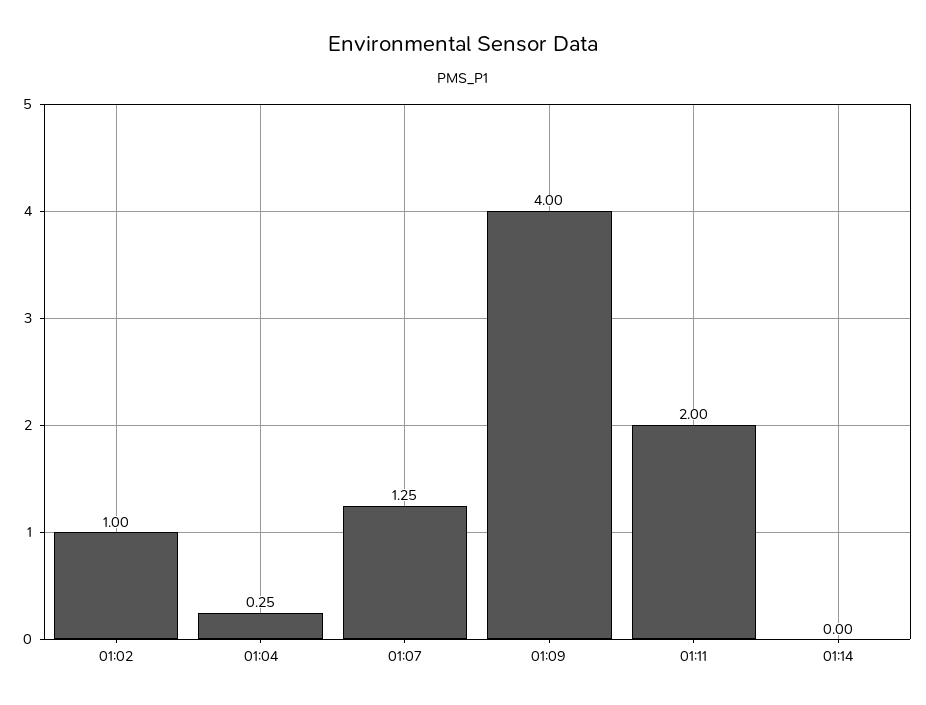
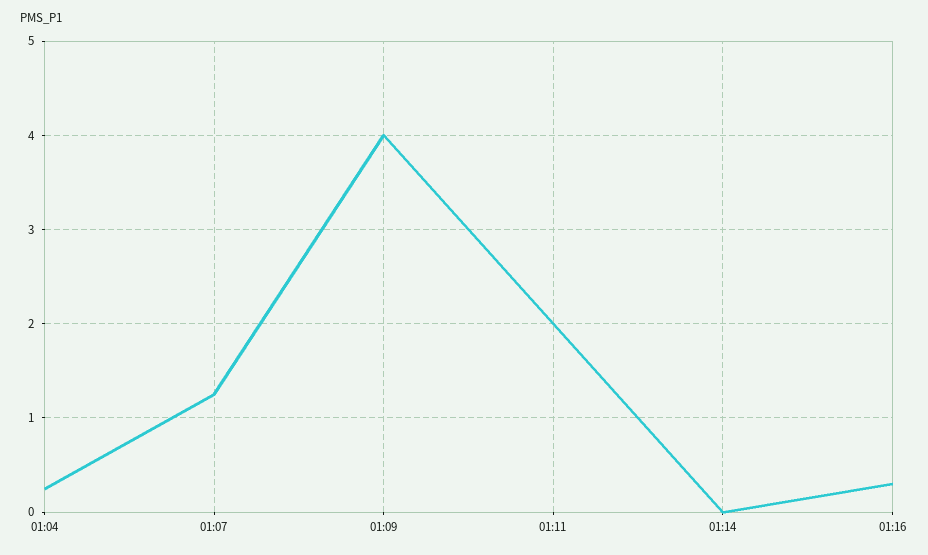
01:02: 1 -> none
01:16: none -> 0.3

